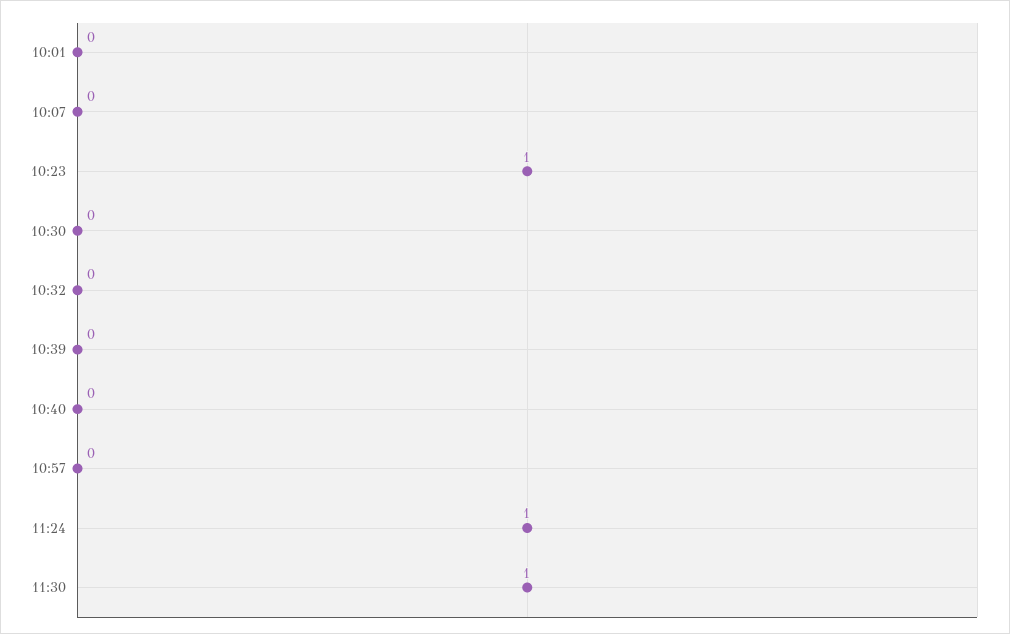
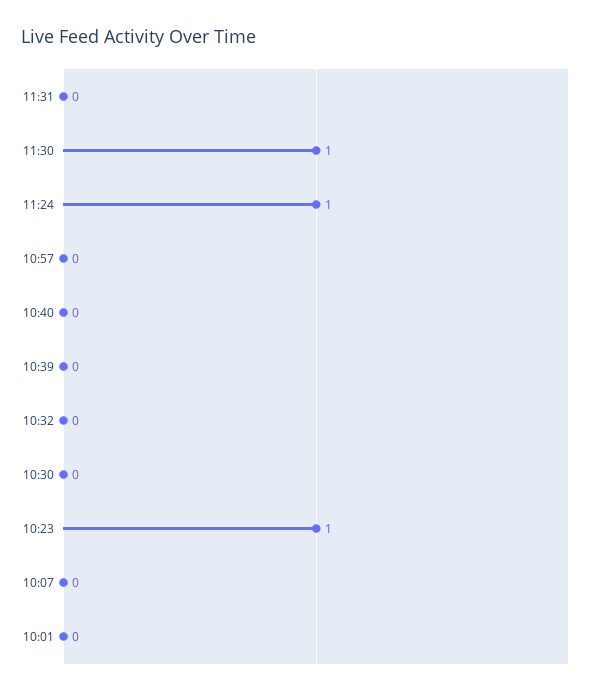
11:31: none -> 0

